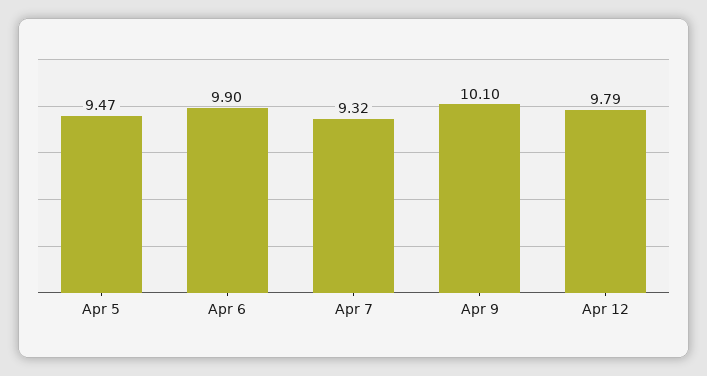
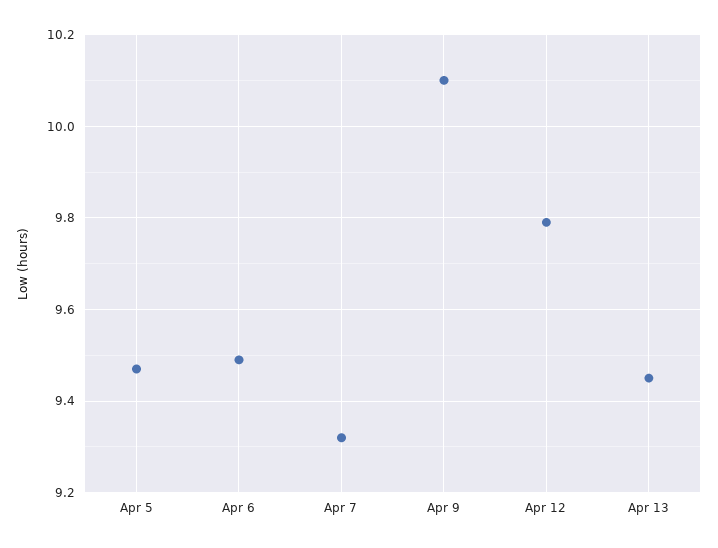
Apr 6: 9.9 -> 9.5
Apr 13: none -> 9.45

